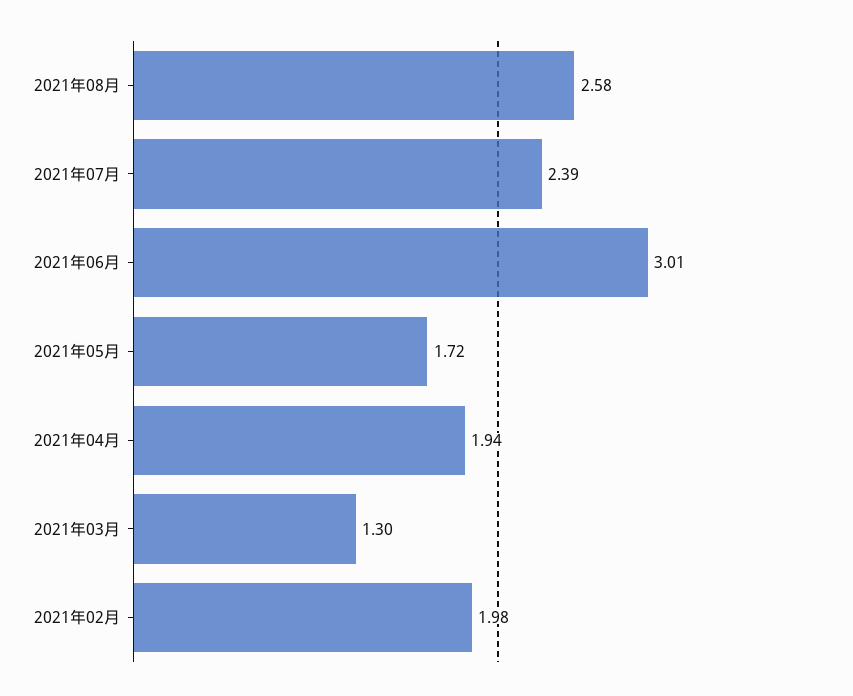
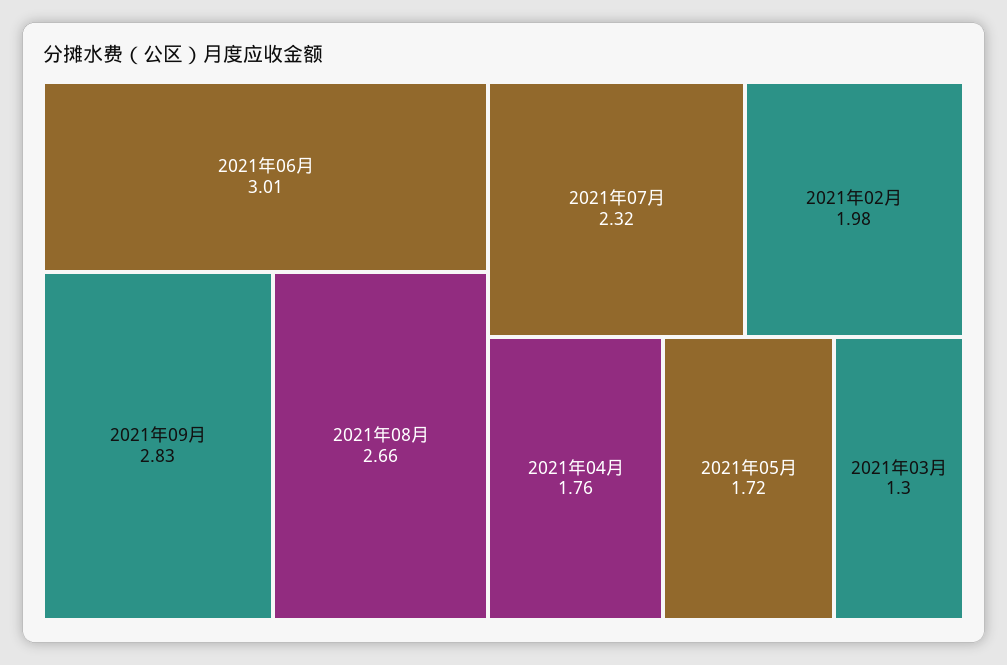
2021年08月: 2.58 -> 2.66
2021年07月: 2.39 -> 2.32
2021年04月: 1.94 -> 1.76
2021年09月: none -> 2.83

